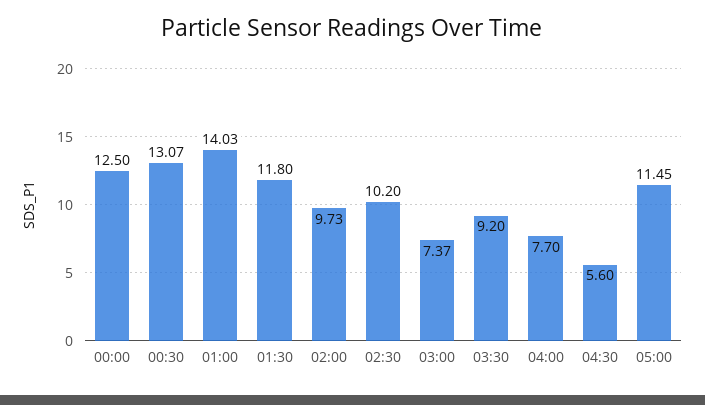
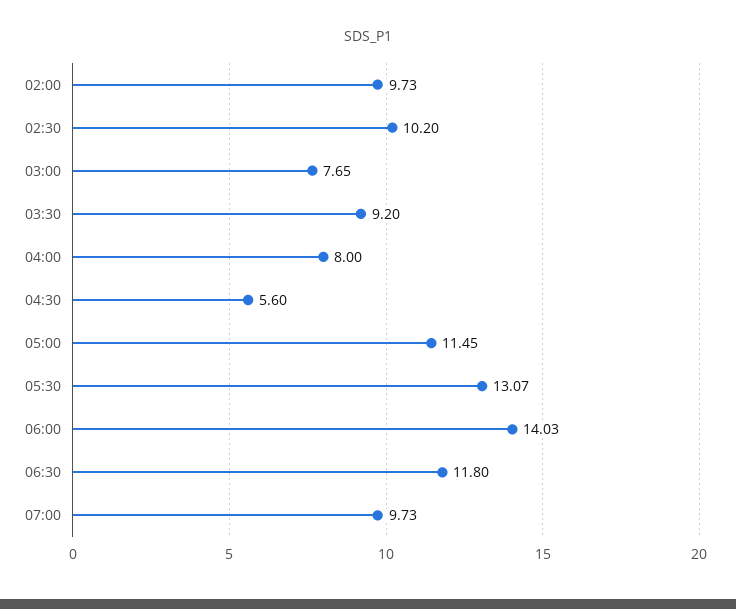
00:00: 12.5 -> none
00:30: 13.07 -> none
01:00: 14.03 -> none
01:30: 11.8 -> none
03:00: 7.37 -> 7.65
04:00: 7.7 -> 8
05:30: none -> 13.07
06:00: none -> 14.03
06:30: none -> 11.8
07:00: none -> 9.73

